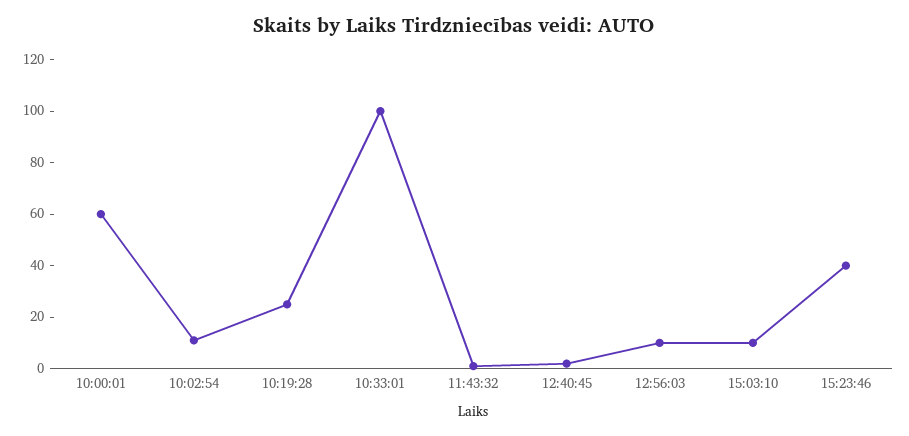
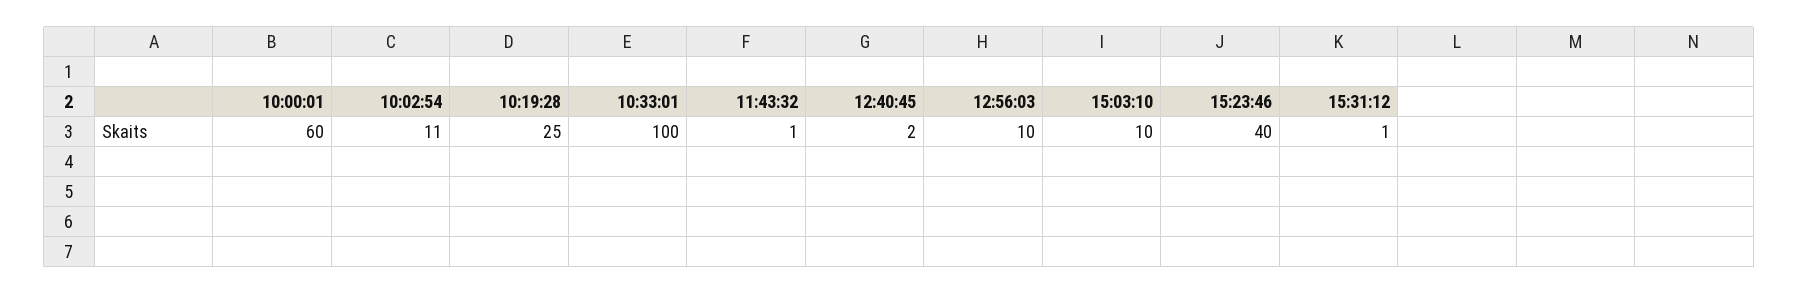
15:31:12: none -> 1

